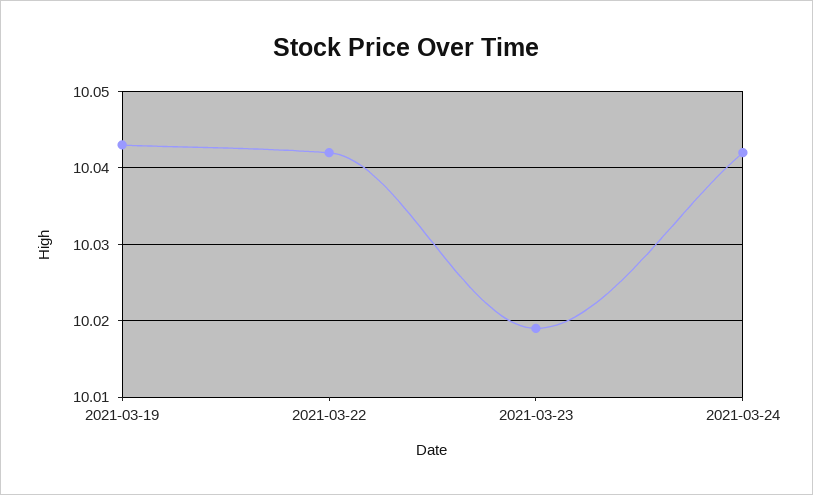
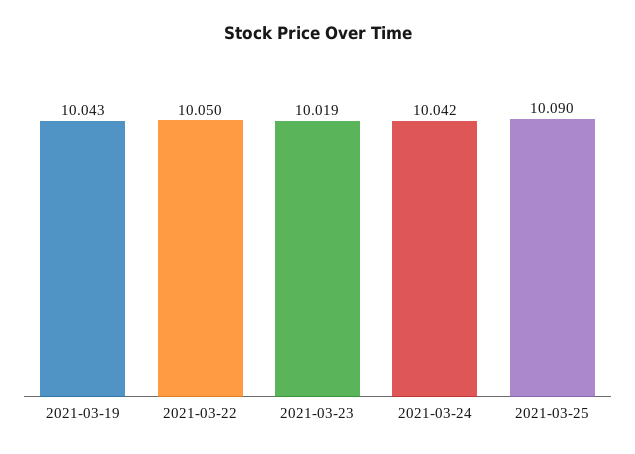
2021-03-22: 10.042 -> 10.05
2021-03-25: none -> 10.09

